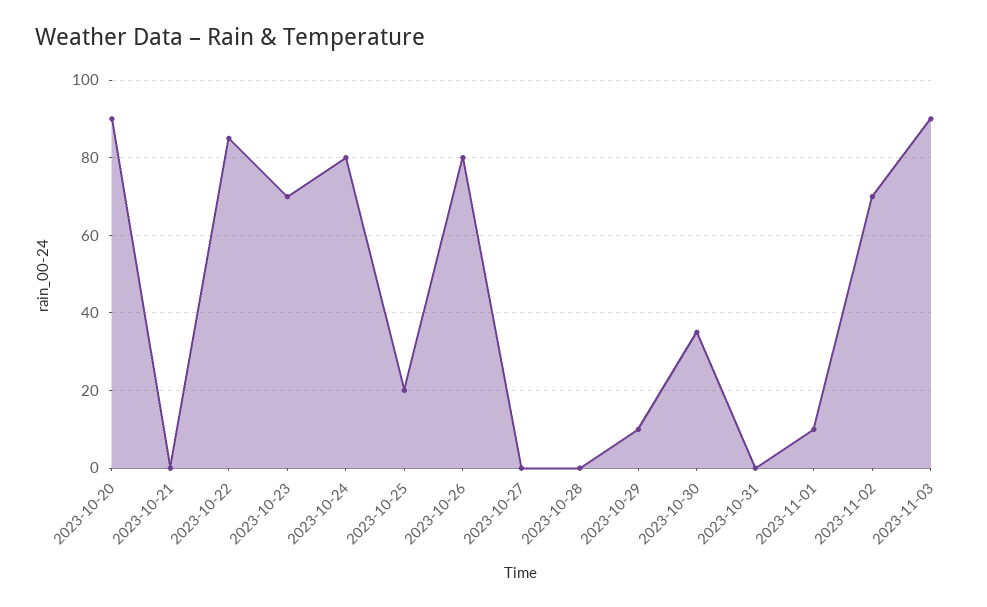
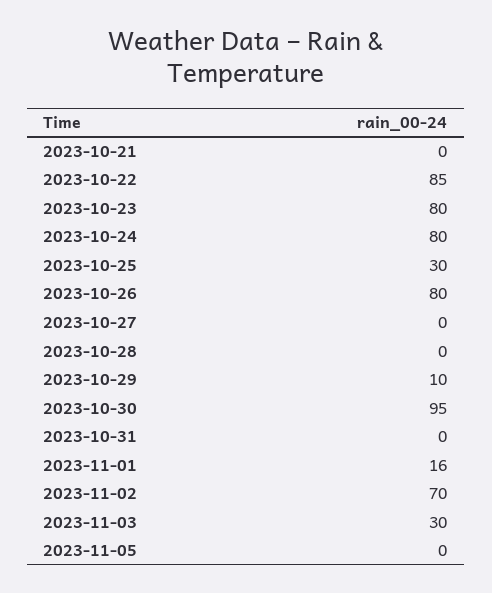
2023-10-20: 90 -> none
2023-10-23: 70 -> 80
2023-10-25: 20 -> 30
2023-10-30: 35 -> 95
2023-11-01: 10 -> 16
2023-11-03: 90 -> 30
2023-11-05: none -> 0

